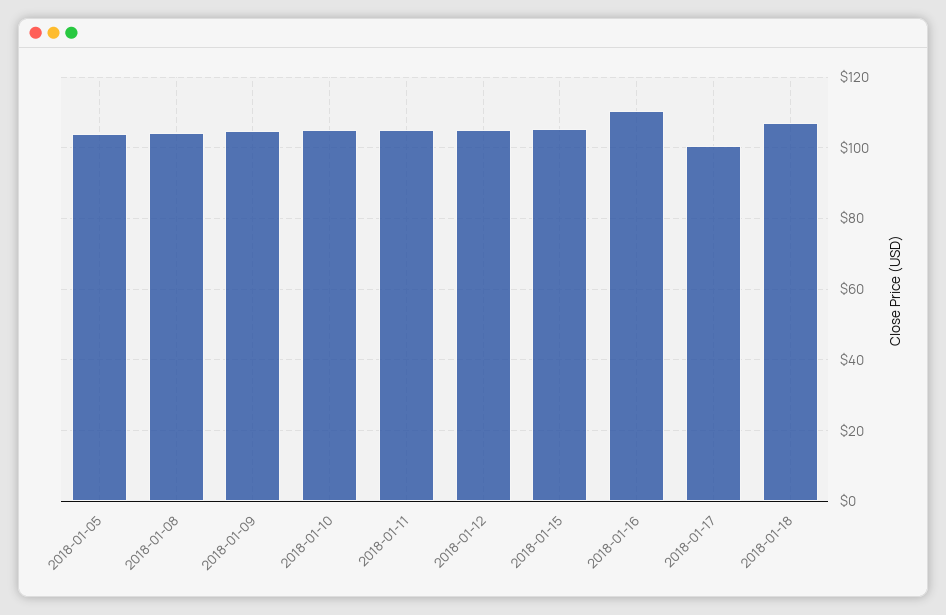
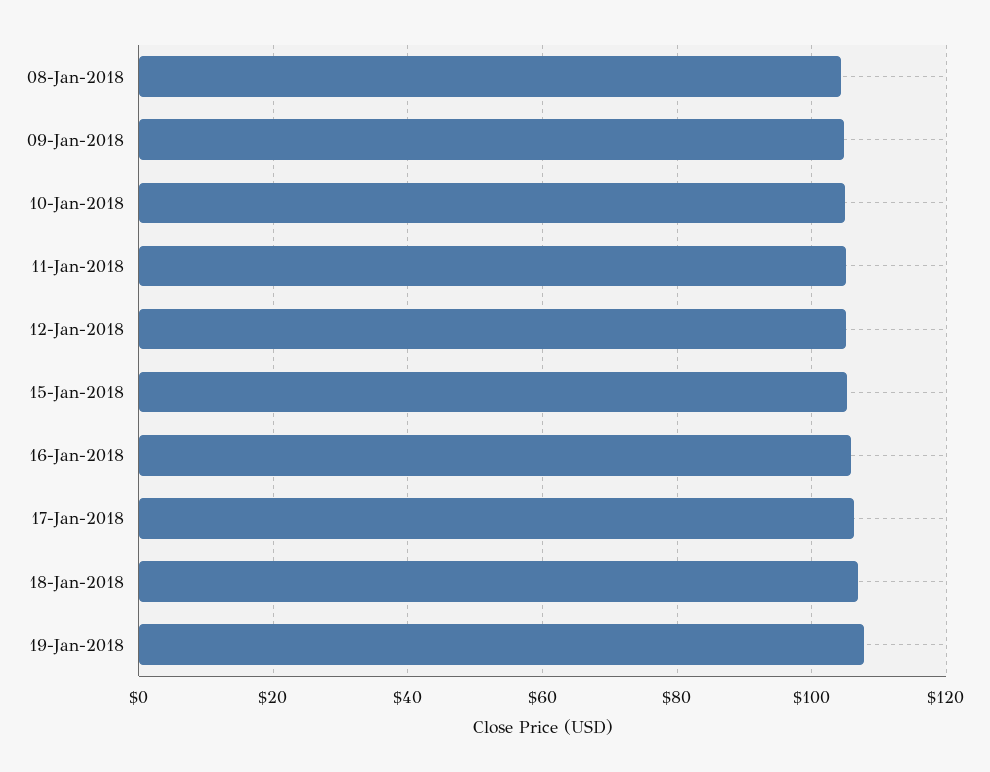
2018-01-05: 104 -> none
2018-01-16: 110 -> 106
2018-01-17: 100 -> 106
19-Jan-2018: none -> 108

